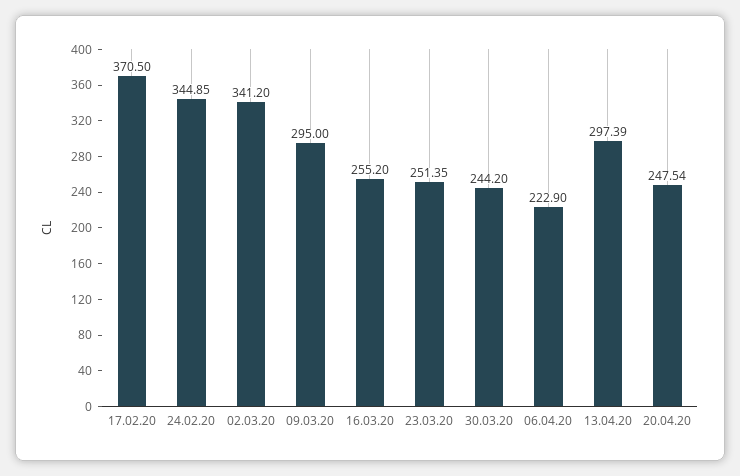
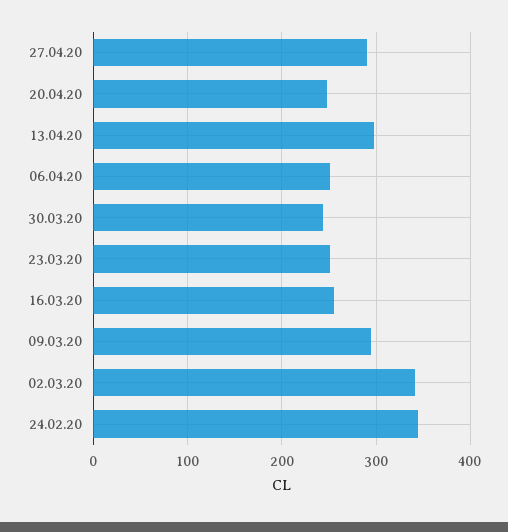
17.02.20: 370.5 -> none
06.04.20: 222.9 -> 250
27.04.20: none -> 290

